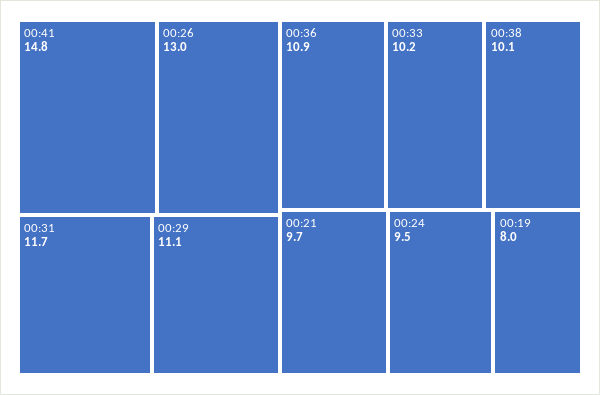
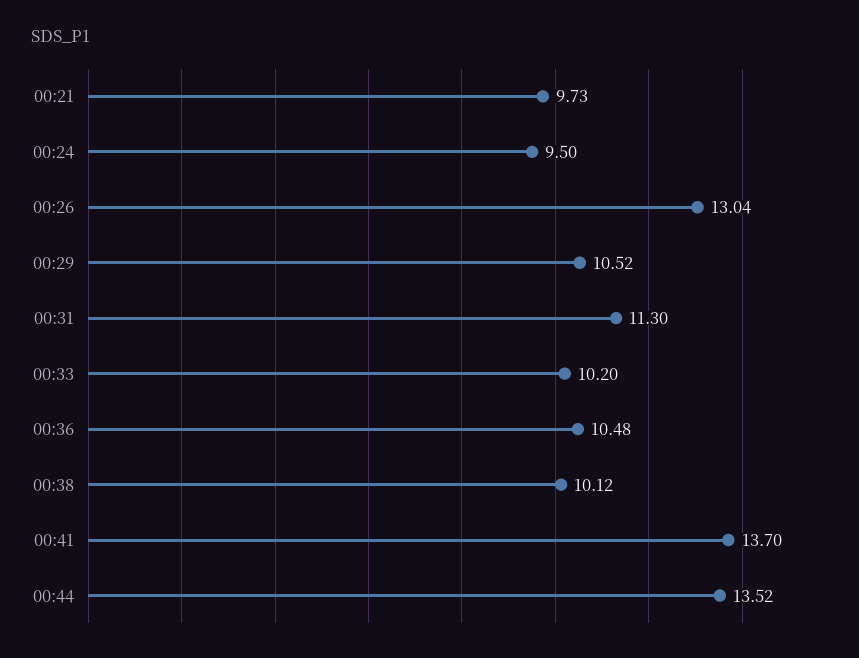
00:41: 14.8 -> 13.7
00:31: 11.7 -> 11.3
00:29: 11.1 -> 10.52
00:36: 10.9 -> 10.48
00:19: 8 -> none
00:44: none -> 13.52

